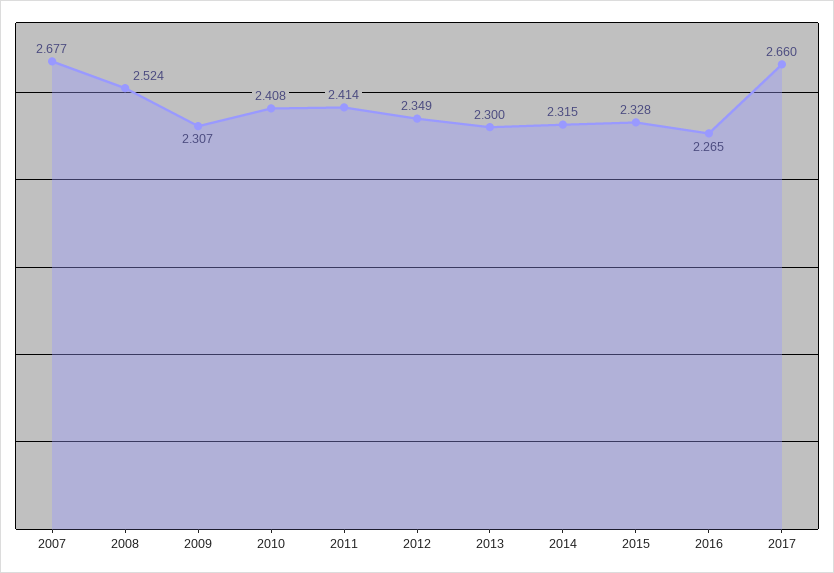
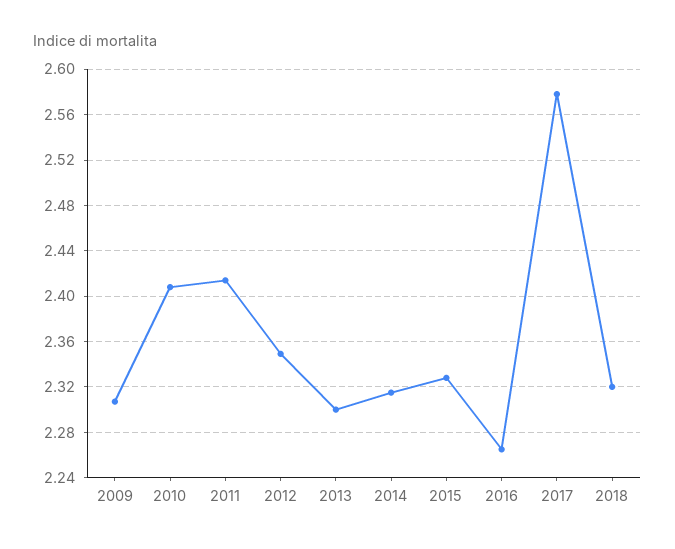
2007: 2.677 -> none
2008: 2.524 -> none
2017: 2.66 -> 2.58
2018: none -> 2.32

